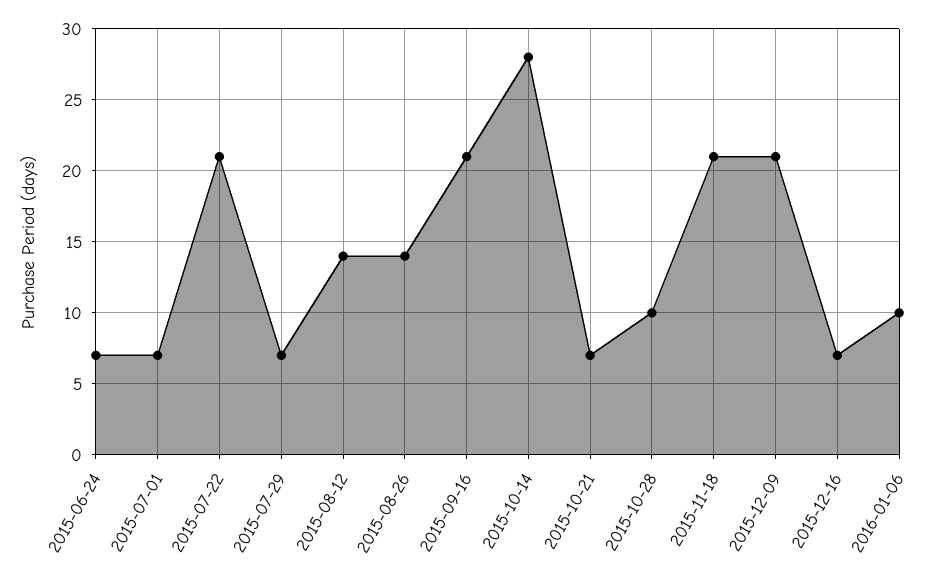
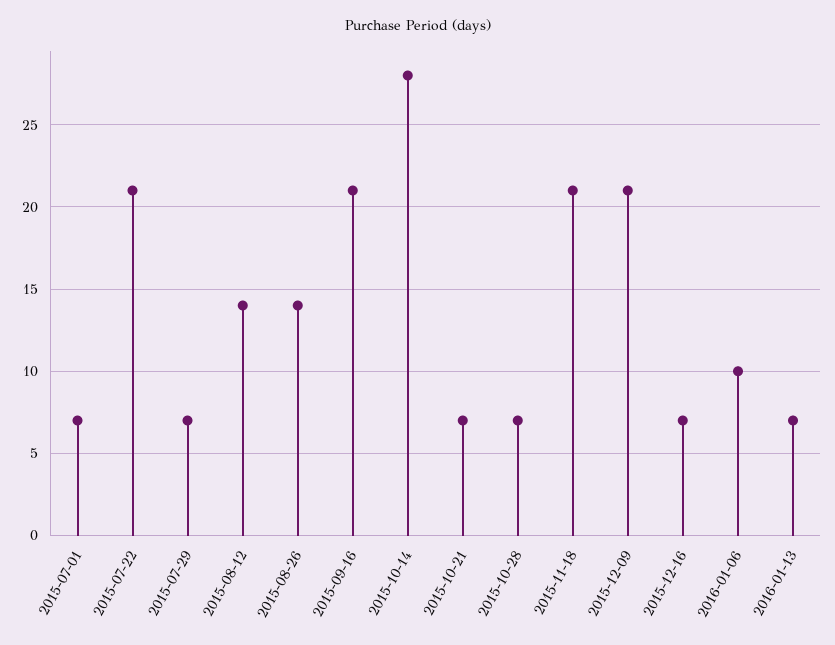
2015-06-24: 7 -> none
2015-10-28: 10 -> 7
2016-01-13: none -> 7

